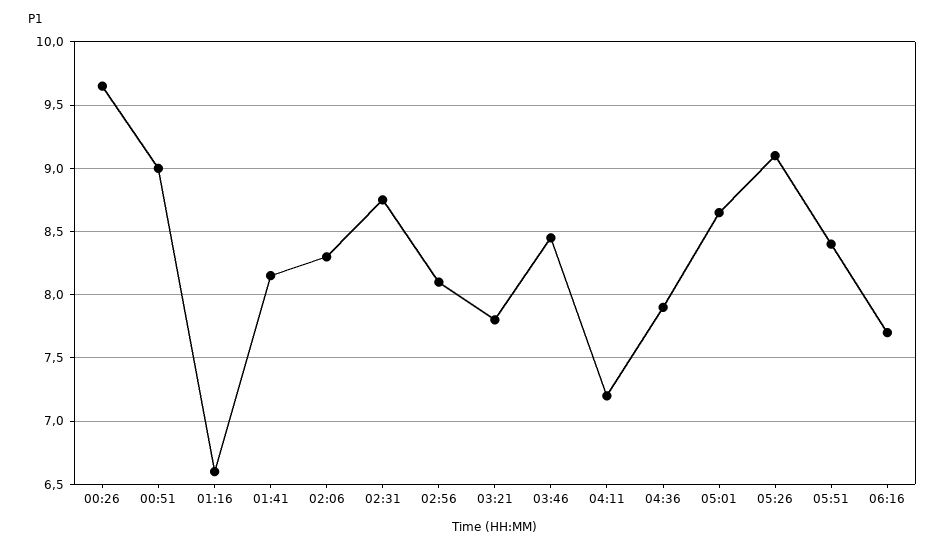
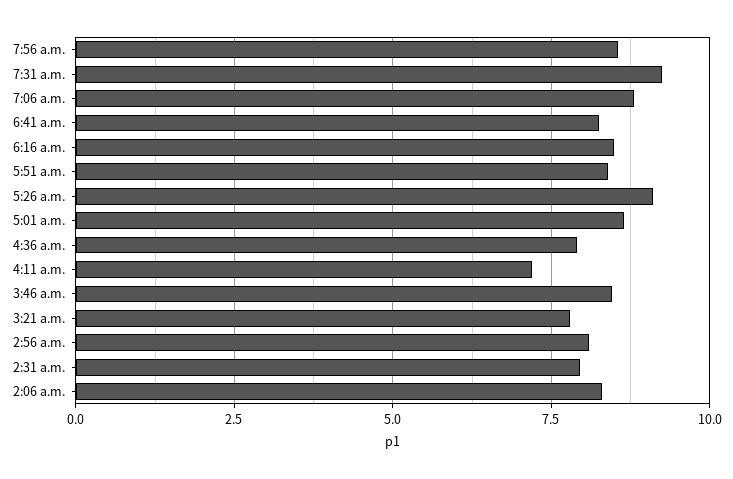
00:26: 9.65 -> none
00:51: 9 -> none
01:16: 6.6 -> none
01:41: 8.15 -> none
02:31: 8.75 -> 8
06:16: 7.7 -> 8.5
7:56 a.m.: none -> 8.5
7:31 a.m.: none -> 9.25
7:06 a.m.: none -> 8.75
6:41 a.m.: none -> 8.25

